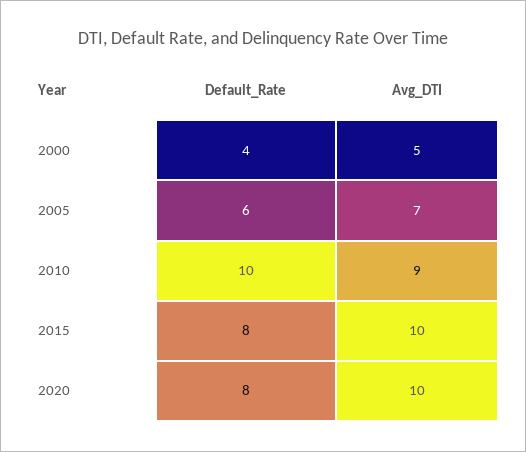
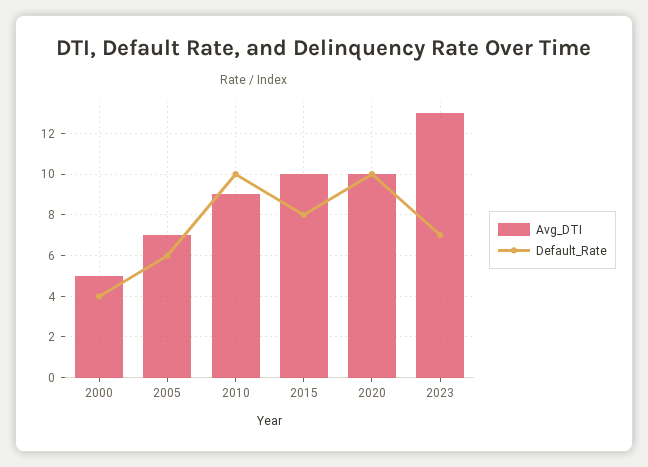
Default_Rate, 2020: 8 -> 10
Avg_DTI, 2023: none -> 13
Default_Rate, 2023: none -> 7

